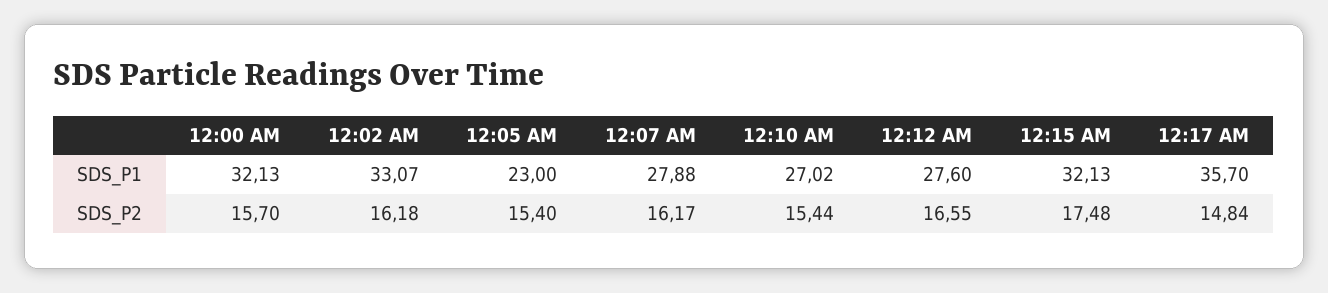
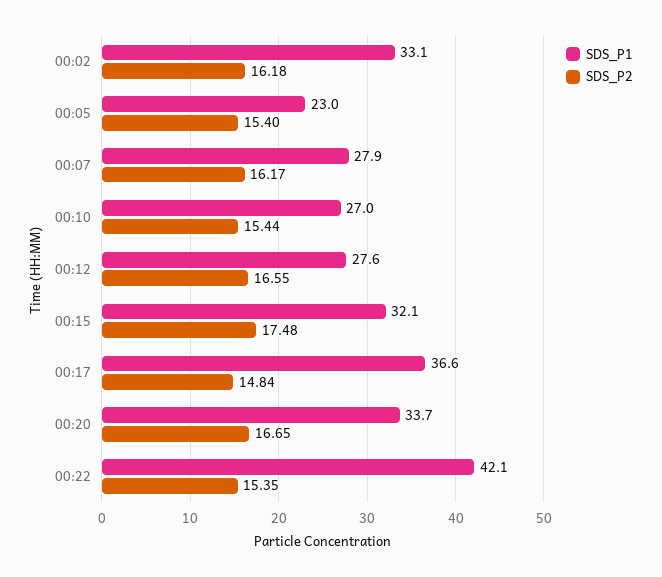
SDS_P1, 12:00 AM: 32.13 -> none
SDS_P1, 12:17 AM: 35.7 -> 36.6
SDS_P2, 12:00 AM: 15.7 -> none
SDS_P1, 00:20: none -> 33.7
SDS_P2, 00:20: none -> 16.65
SDS_P1, 00:22: none -> 42.1
SDS_P2, 00:22: none -> 15.35

